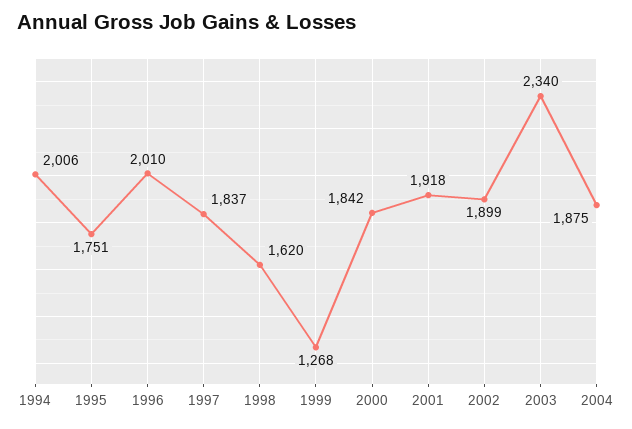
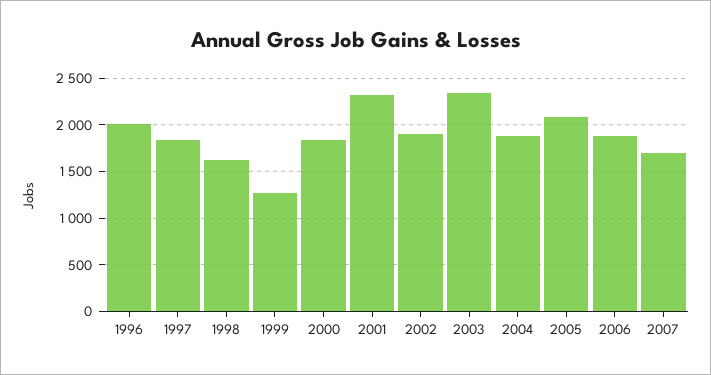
1994: 2006 -> none
1995: 1751 -> none
2001: 1918 -> 2300
2005: none -> 2100
2006: none -> 1900
2007: none -> 1700

